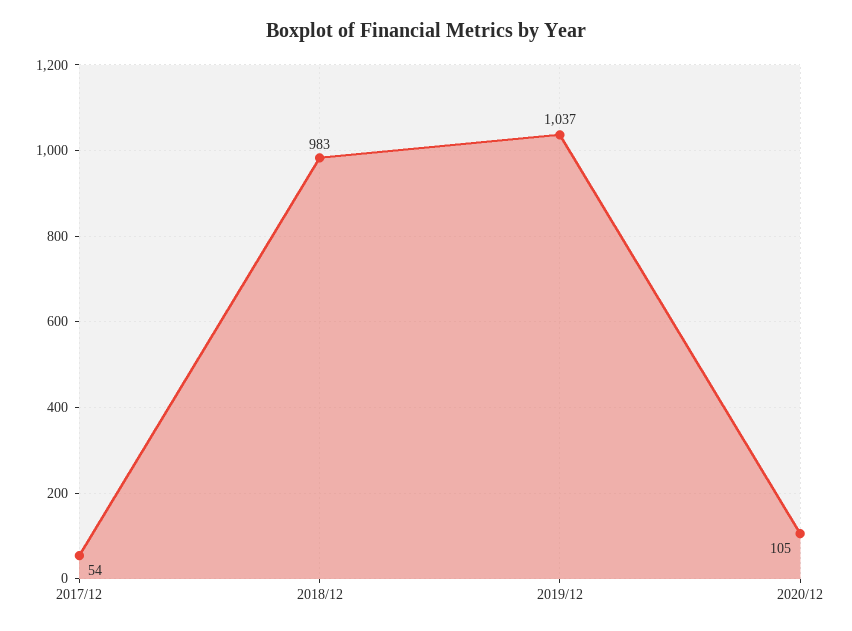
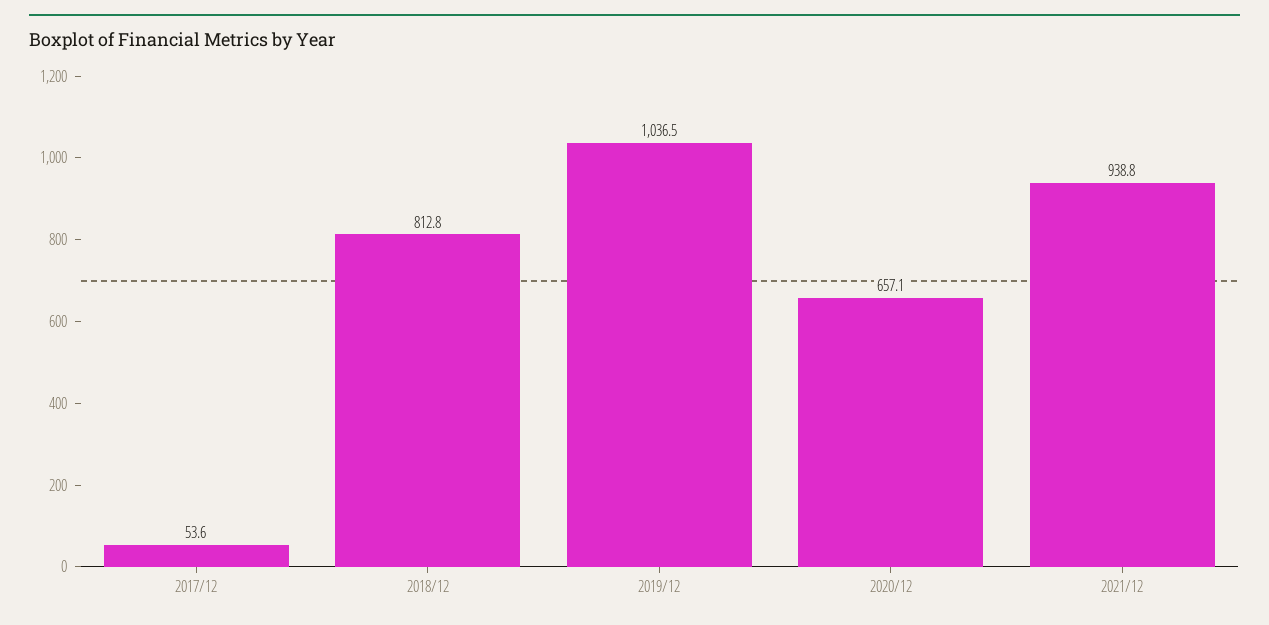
2018/12: 983 -> 812.8
2020/12: 105 -> 657.1
2021/12: none -> 938.8

